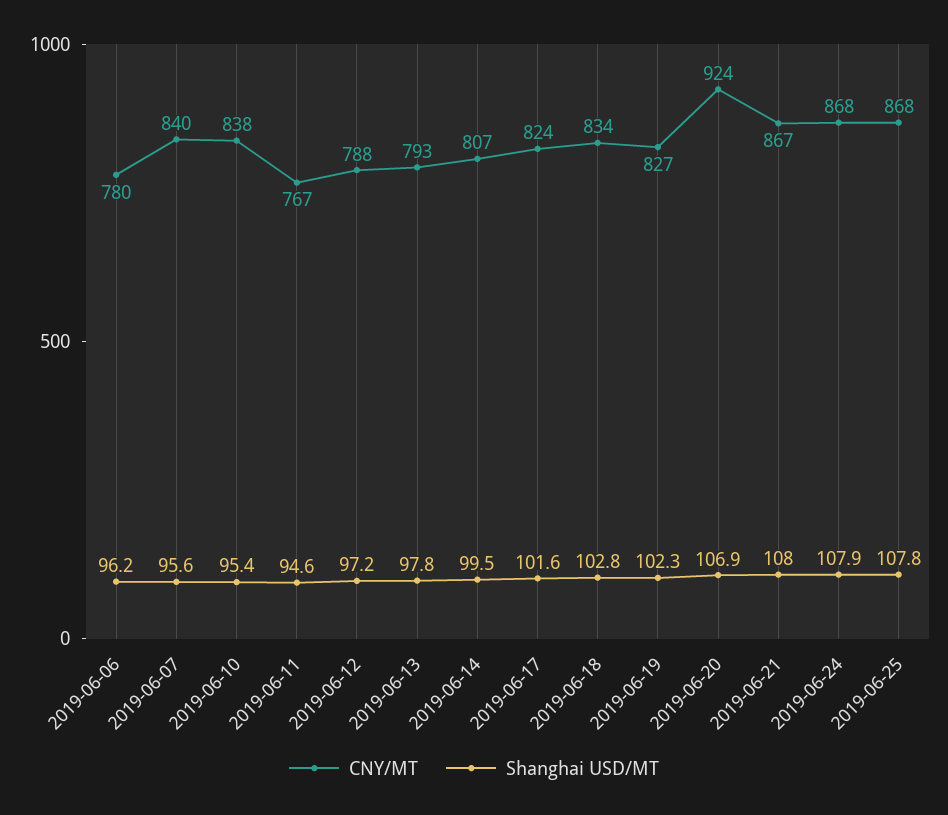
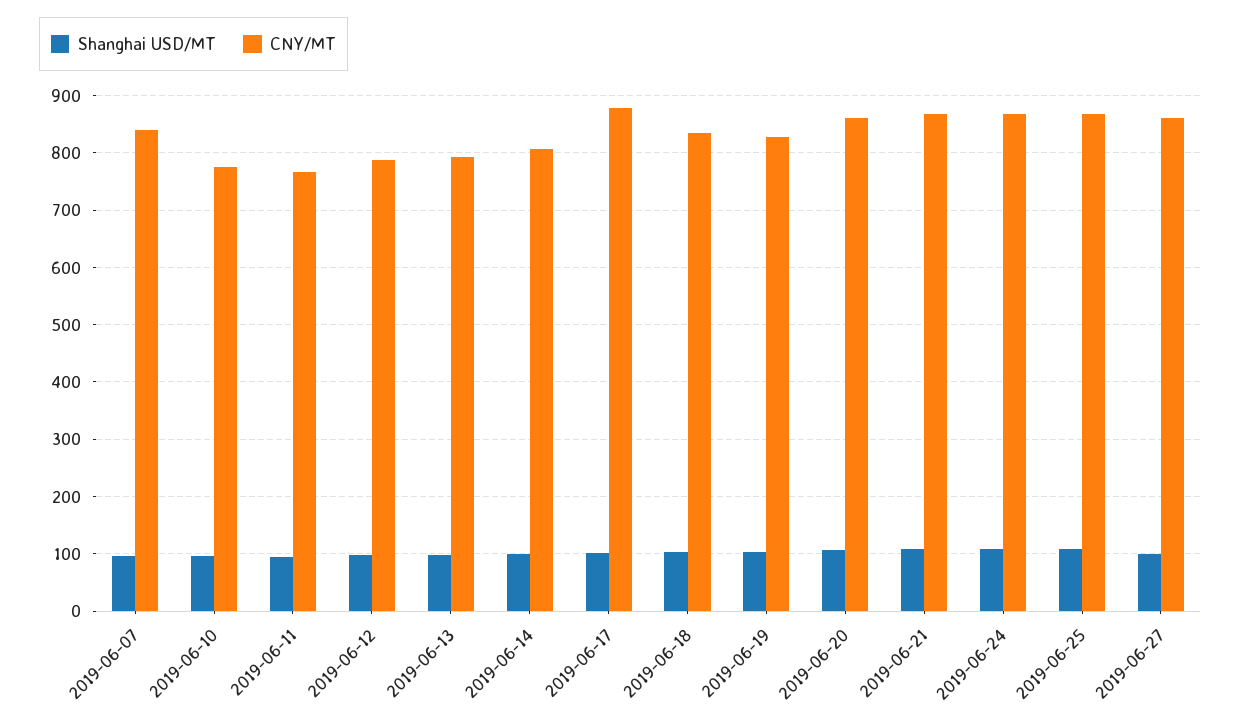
CNY/MT, 2019-06-06: 780 -> none
Shanghai USD/MT, 2019-06-06: 96.2 -> none
CNY/MT, 2019-06-10: 838 -> 780
CNY/MT, 2019-06-17: 824 -> 880
CNY/MT, 2019-06-20: 924 -> 860
Shanghai USD/MT, 2019-06-27: none -> 100
CNY/MT, 2019-06-27: none -> 860

